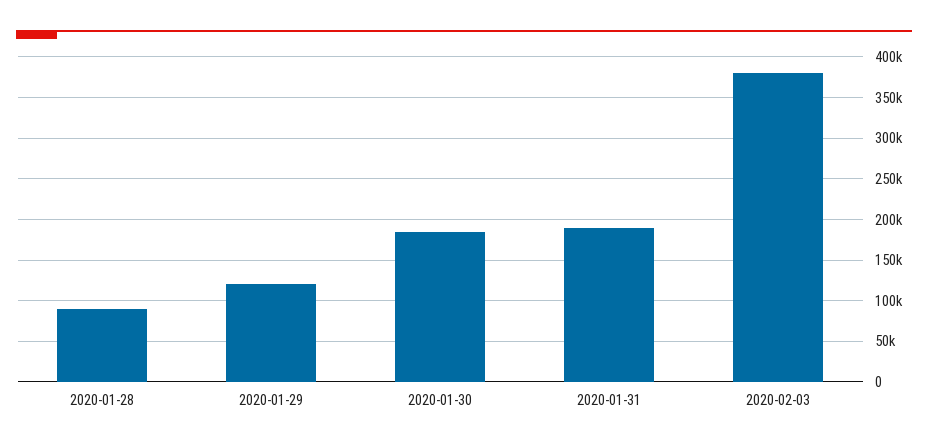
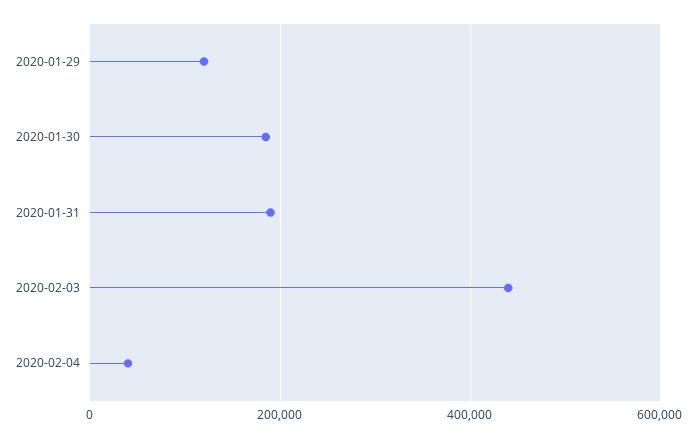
2020-01-28: 90000 -> none
2020-02-03: 380000 -> 440000
2020-02-04: none -> 40000

